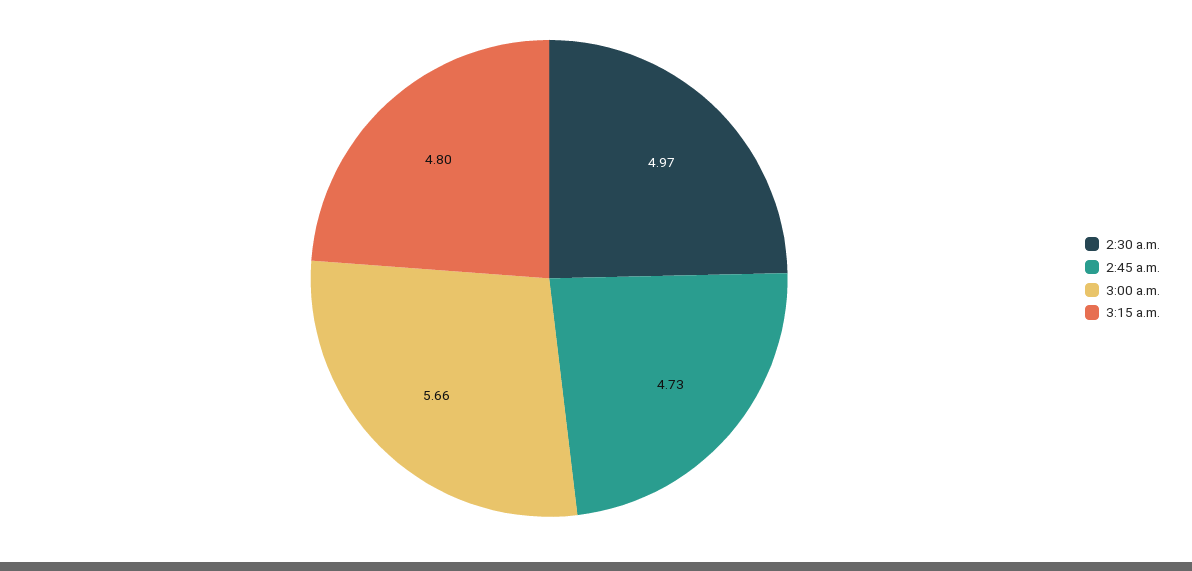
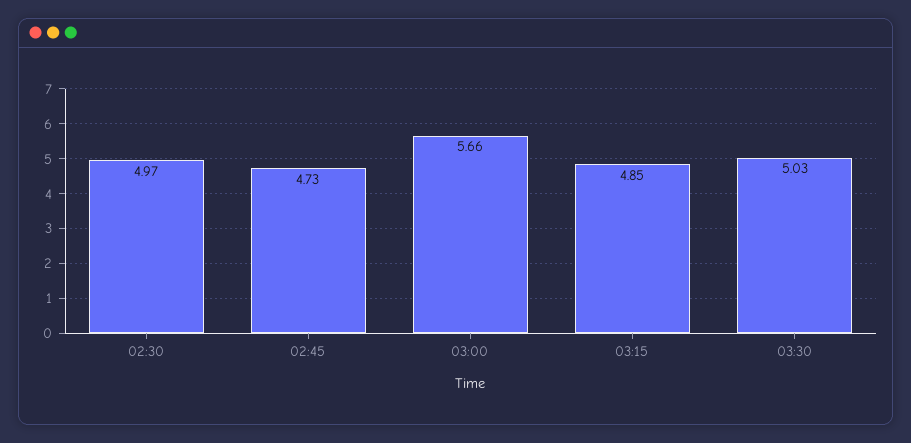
3:15 a.m.: 4.8 -> 4.85
03:30: none -> 5.03

